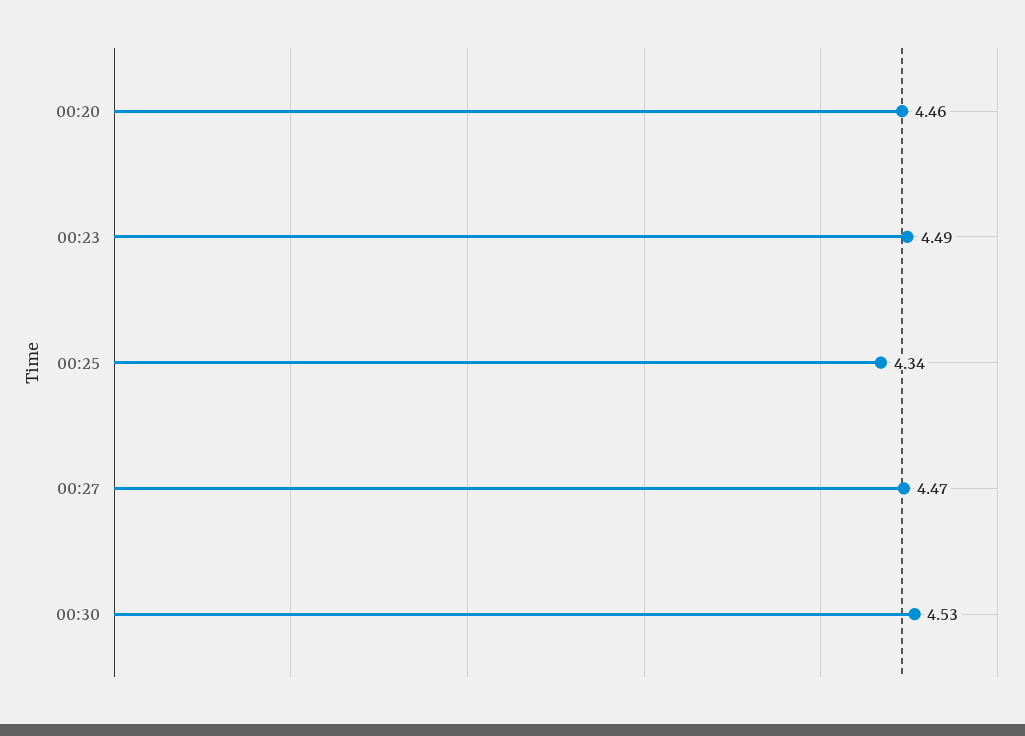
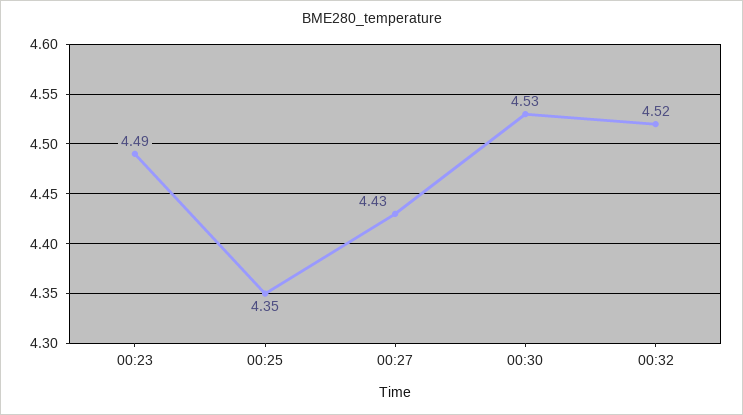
00:20: 4.46 -> none
00:25: 4.34 -> 4.35
00:27: 4.47 -> 4.43
00:32: none -> 4.52

